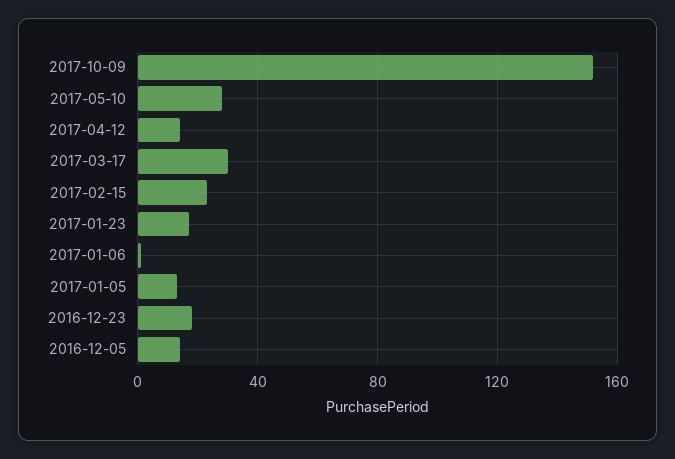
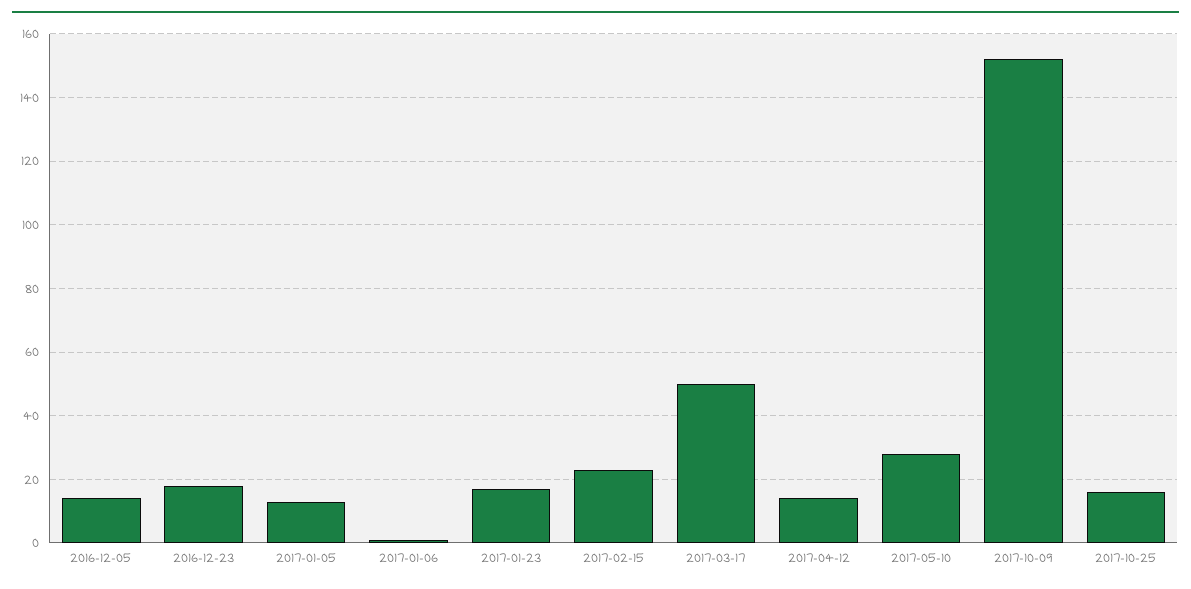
2017-03-17: 30 -> 50
2017-10-25: none -> 15

